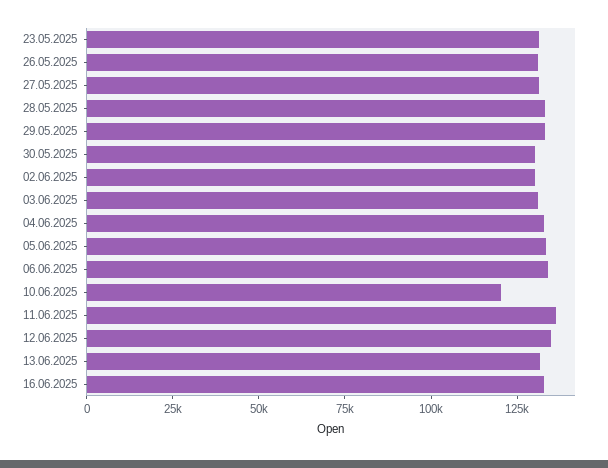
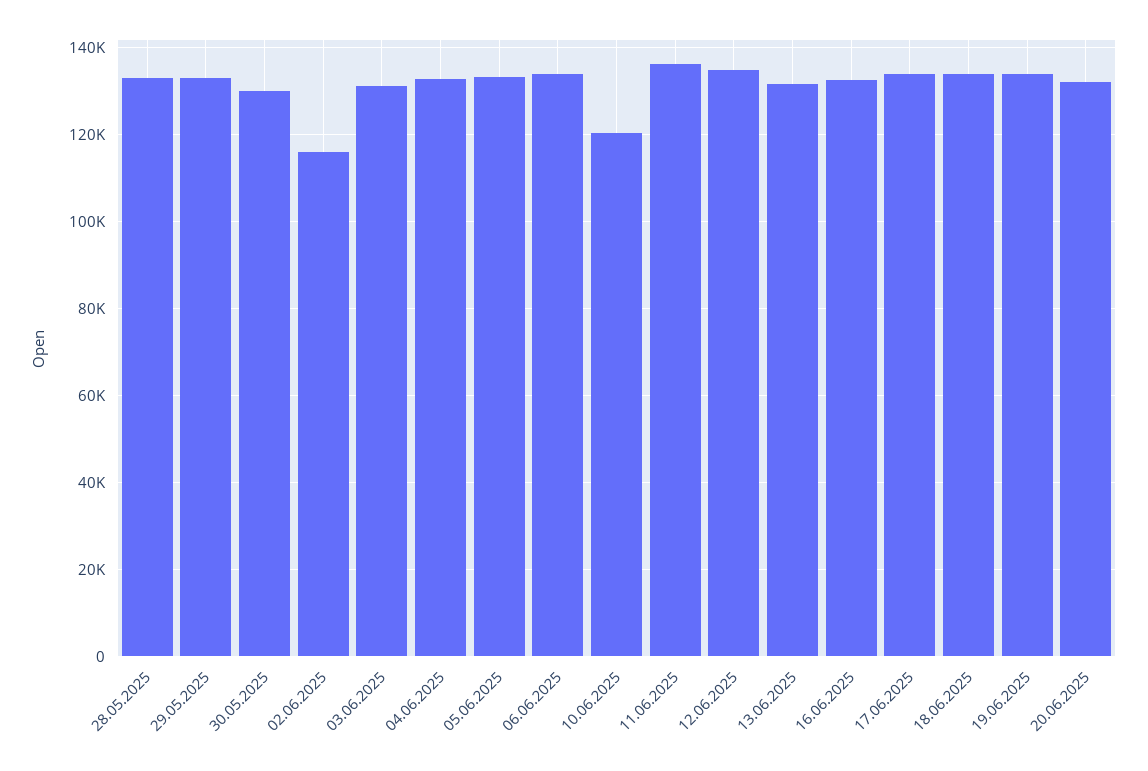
23.05.2025: 130000 -> none
26.05.2025: 130000 -> none
27.05.2025: 130000 -> none
02.06.2025: 130000 -> 116000
17.06.2025: none -> 134000
18.06.2025: none -> 134000
19.06.2025: none -> 134000
20.06.2025: none -> 132000

